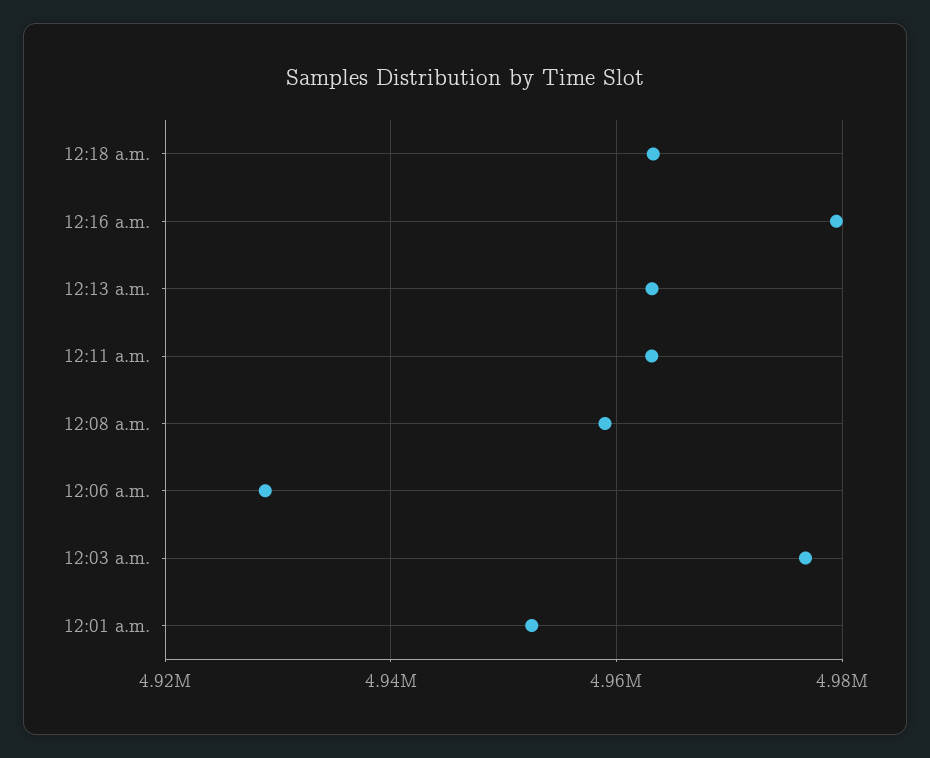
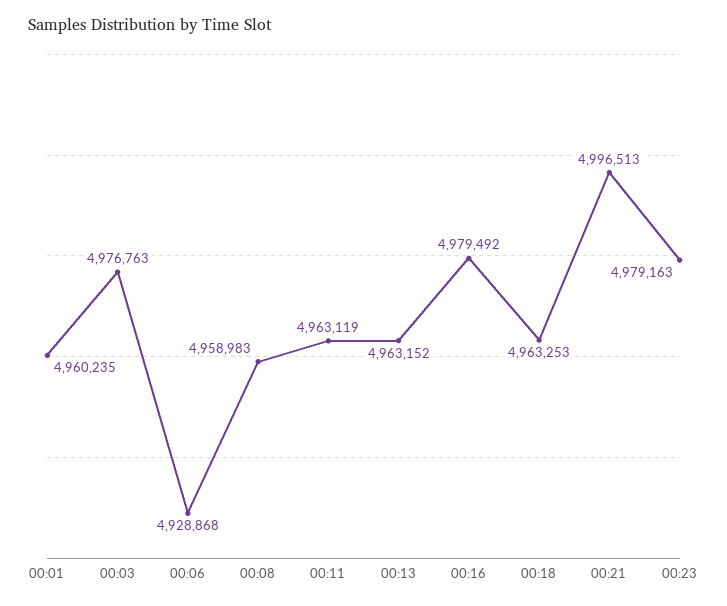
12:01 a.m.: 4952000 -> 4960235
00:21: none -> 4996513
00:23: none -> 4979163

